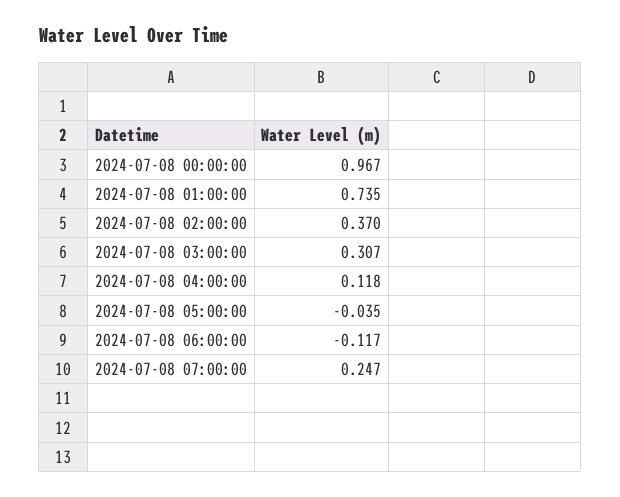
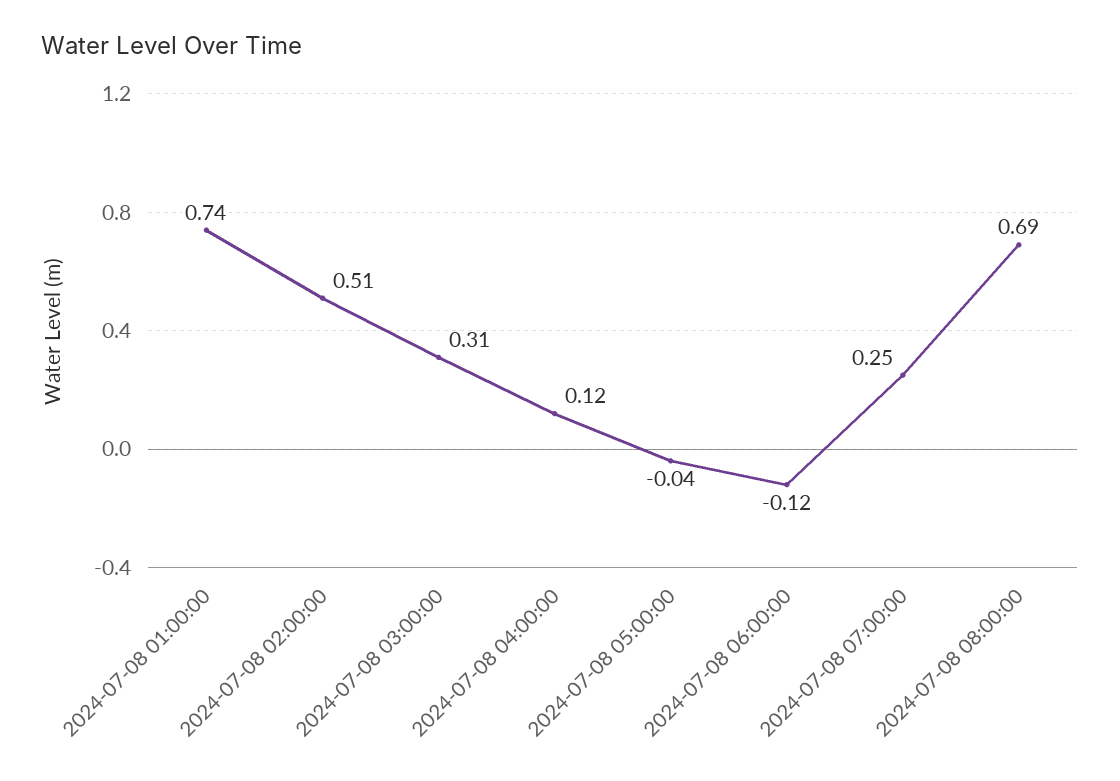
2024-07-08 00:00:00: 0.967 -> none
2024-07-08 02:00:00: 0.37 -> 0.51
2024-07-08 08:00:00: none -> 0.69

